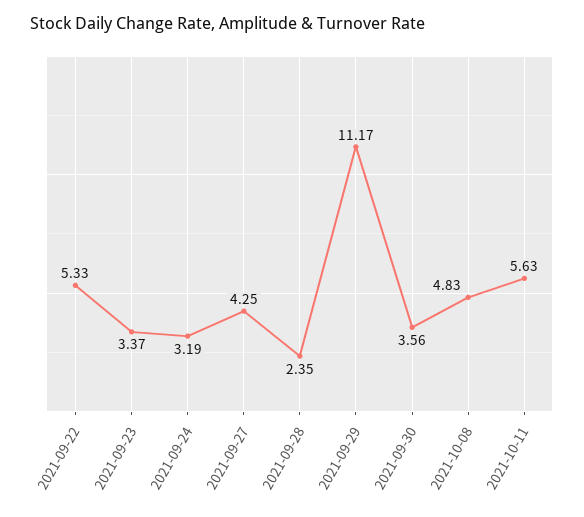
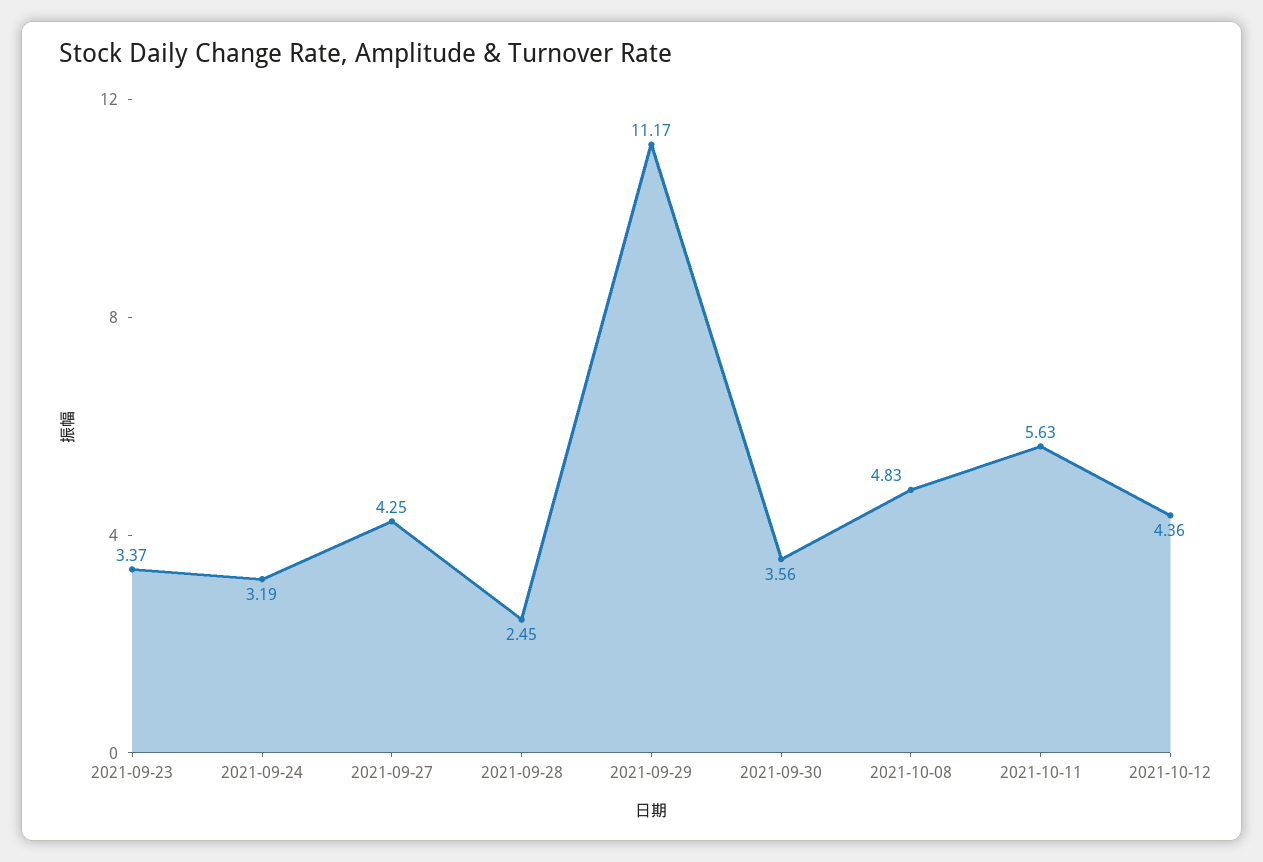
2021-09-22: 5.33 -> none
2021-09-28: 2.35 -> 2.45
2021-10-12: none -> 4.36

